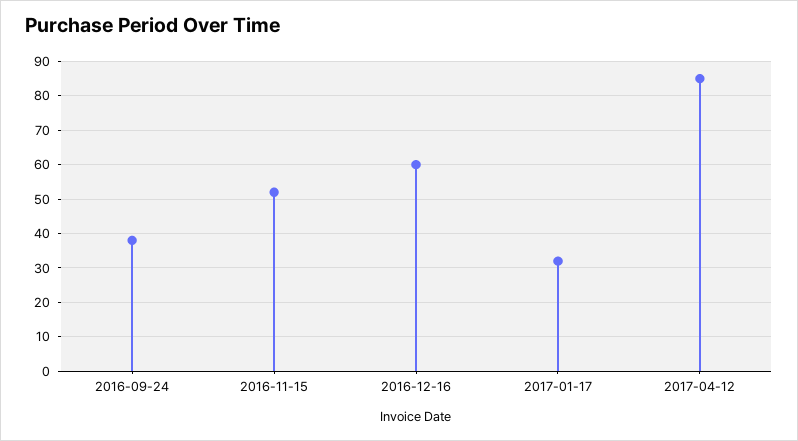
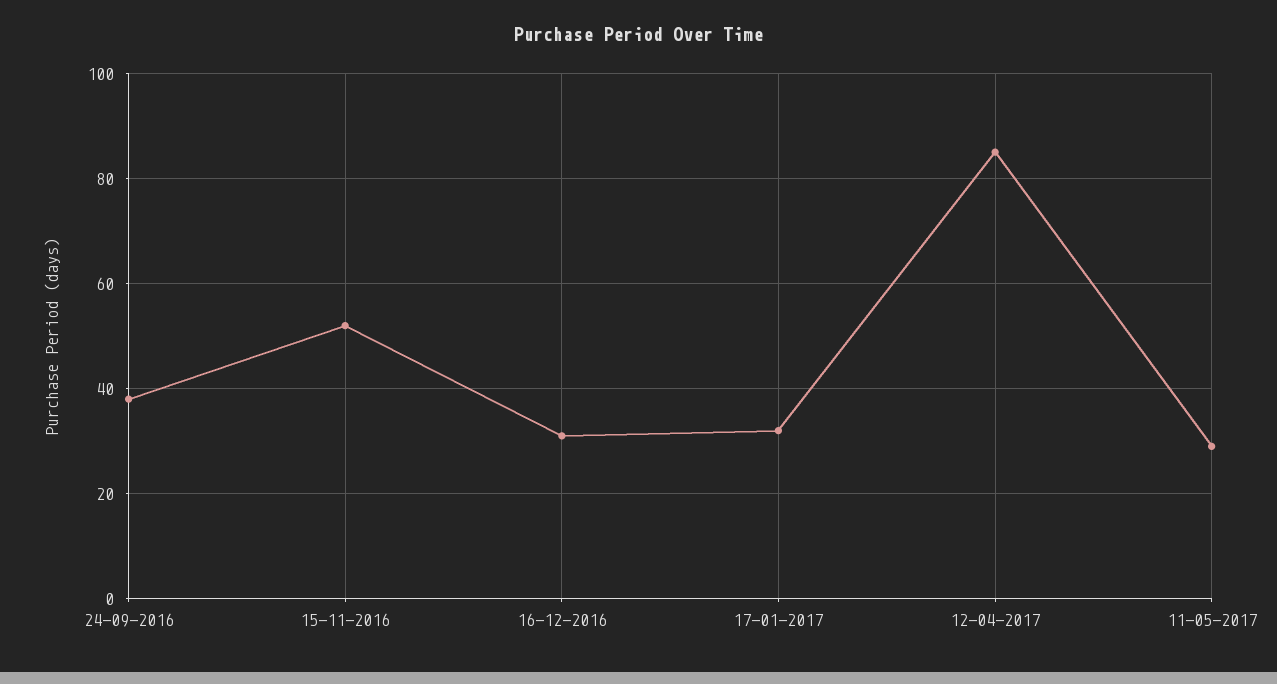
2016-12-16: 60 -> 30
11-05-2017: none -> 30

